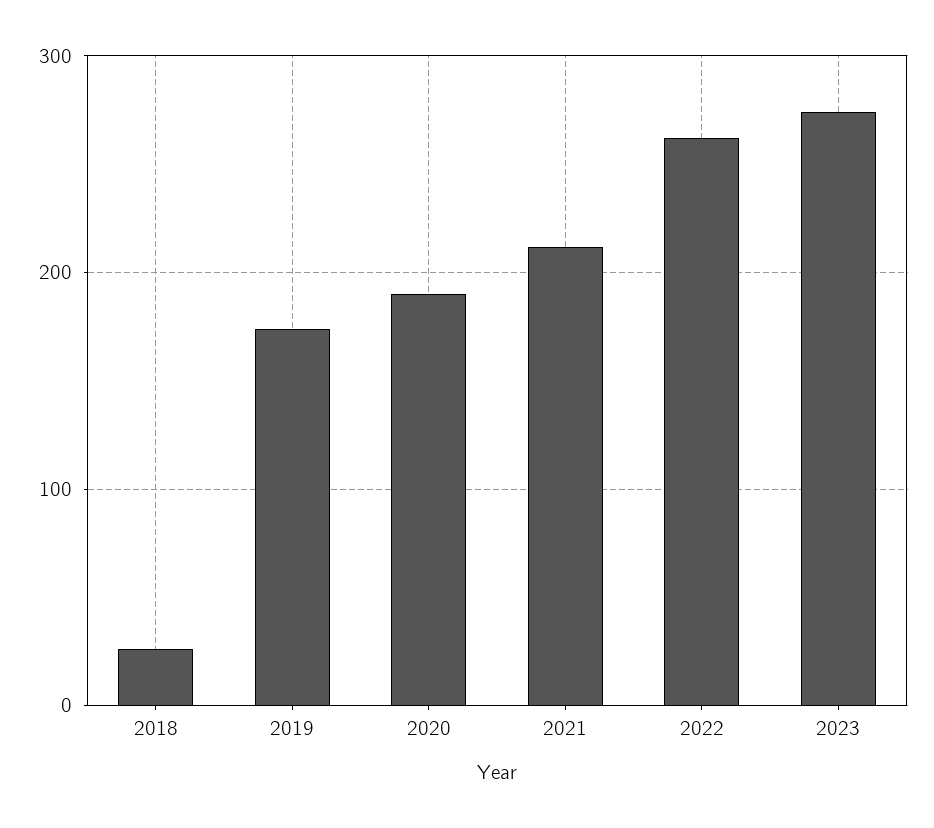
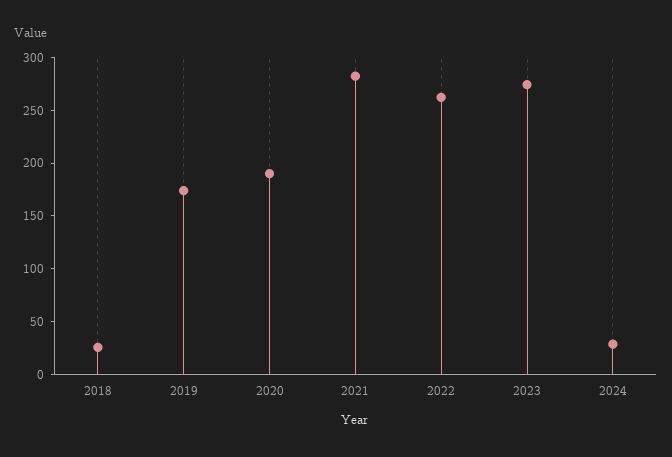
2021: 210 -> 280
2024: none -> 30

